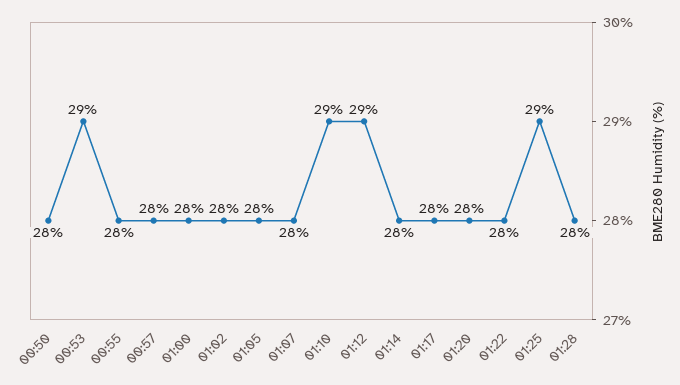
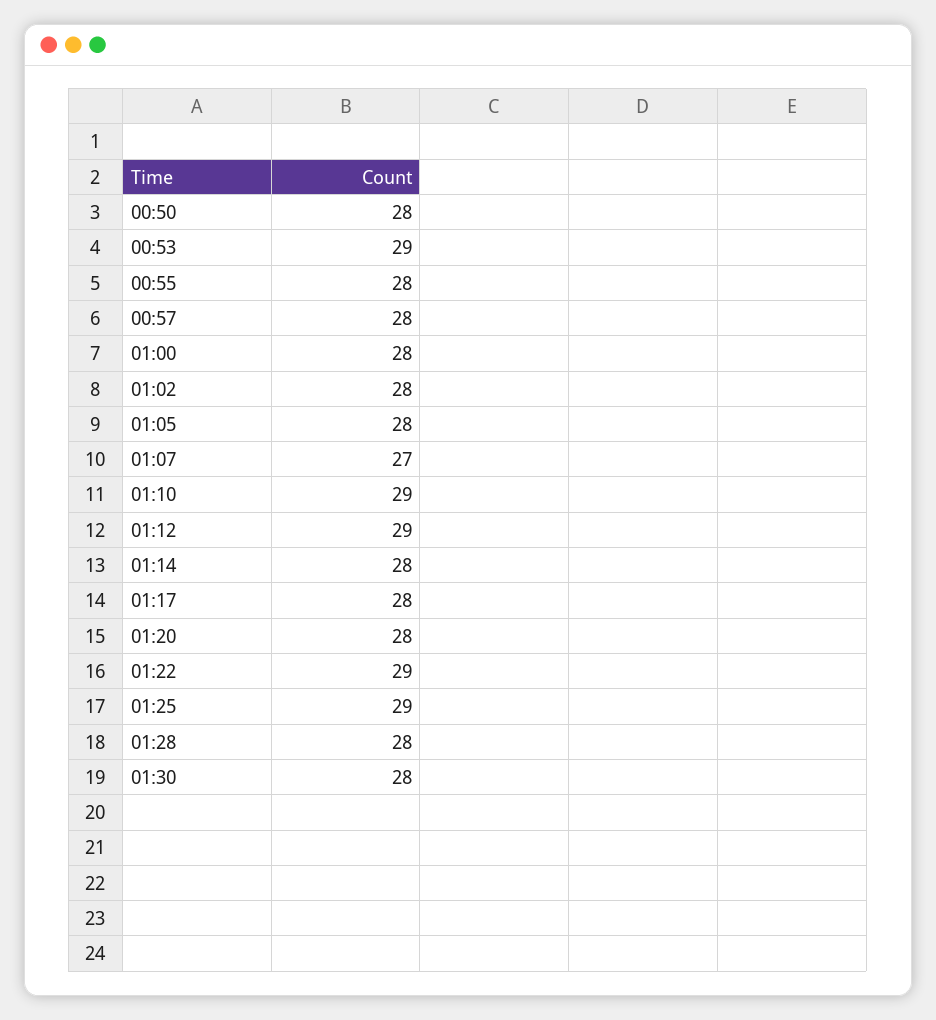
01:07: 28 -> 27
01:22: 28 -> 29
01:30: none -> 28

